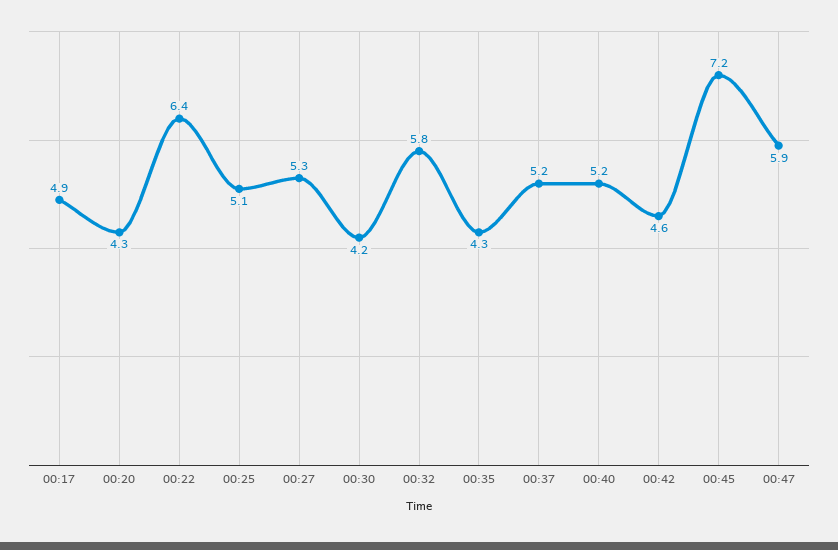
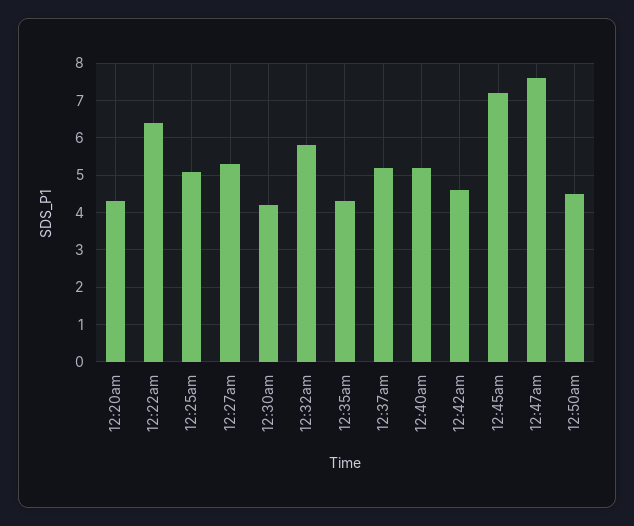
00:17: 4.9 -> none
00:47: 5.9 -> 7.5
12:50am: none -> 4.5

